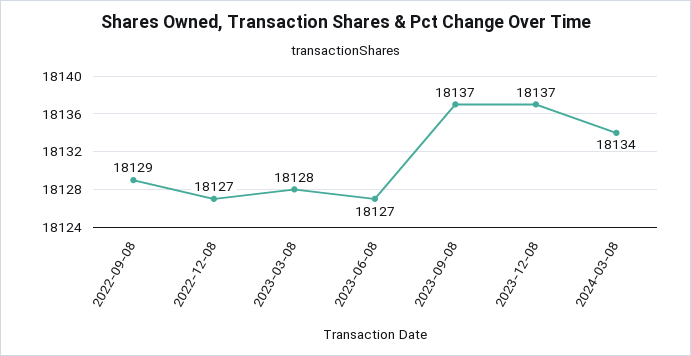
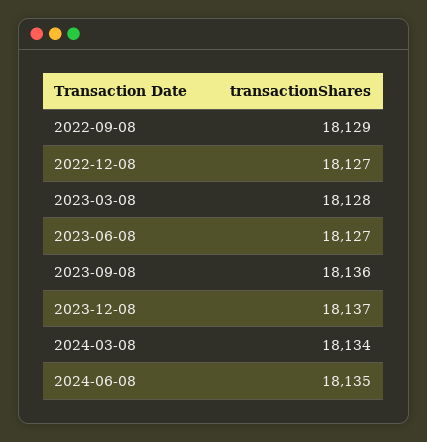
2023-09-08: 18137 -> 18136
2024-06-08: none -> 18135

